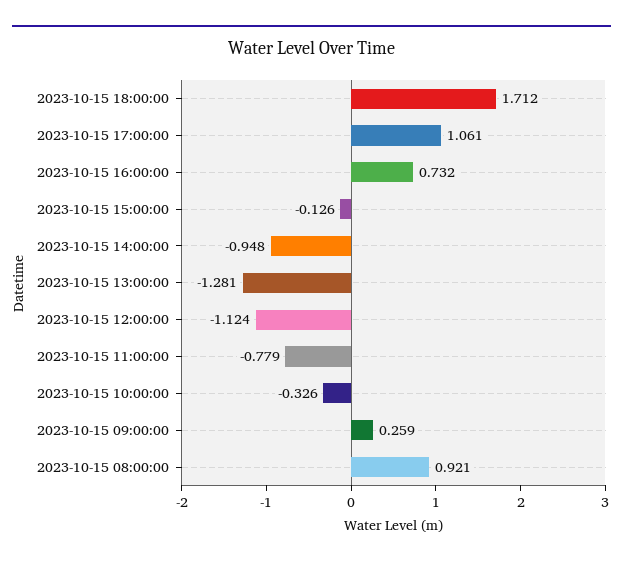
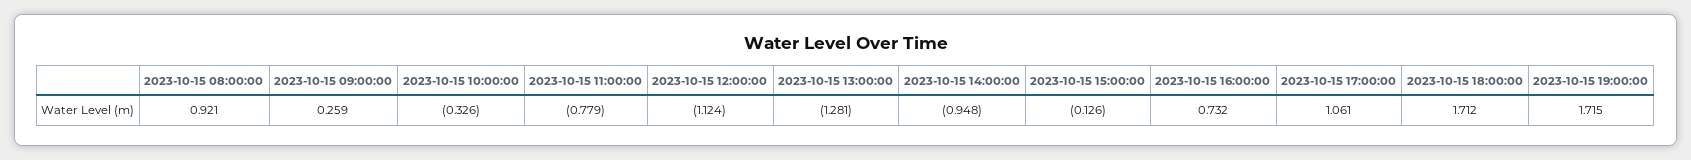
2023-10-15 19:00:00: none -> 1.715

